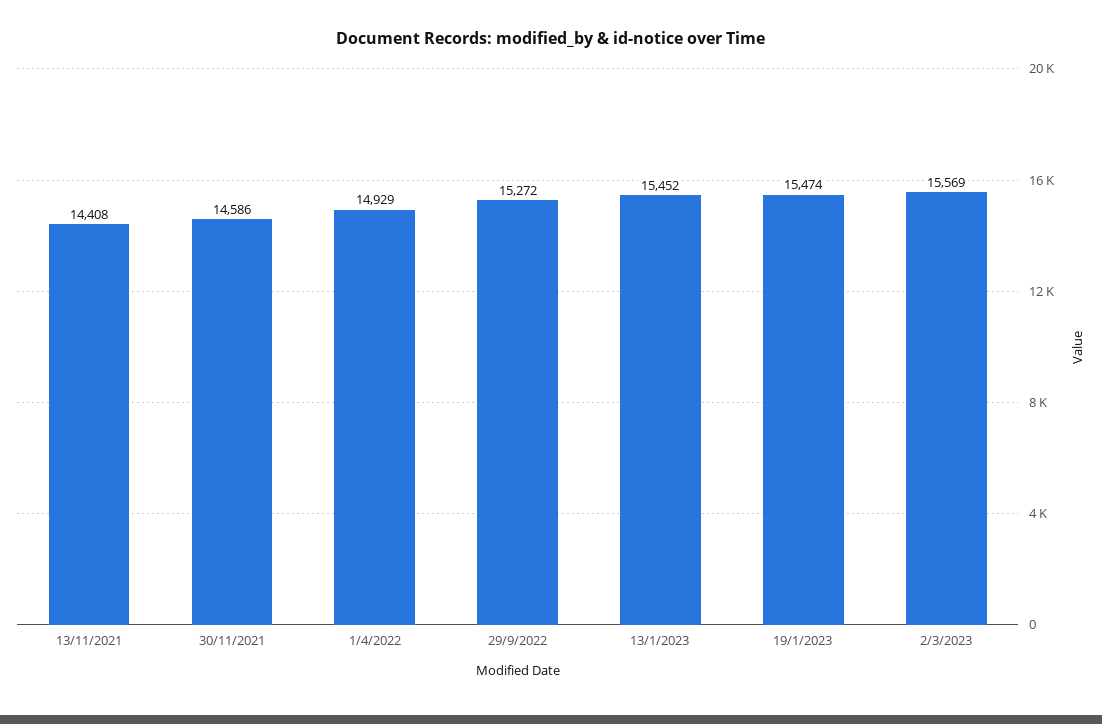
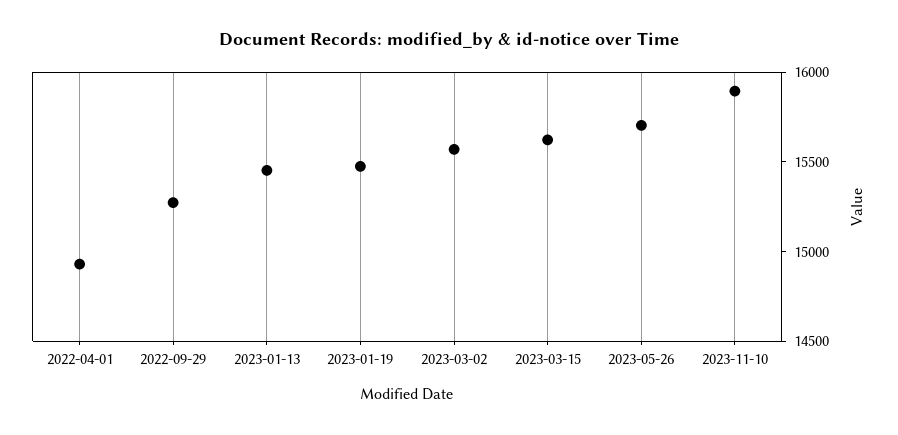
13/11/2021: 14408 -> none
30/11/2021: 14586 -> none
2023-03-15: none -> 15600
2023-05-26: none -> 15700
2023-11-10: none -> 15900

